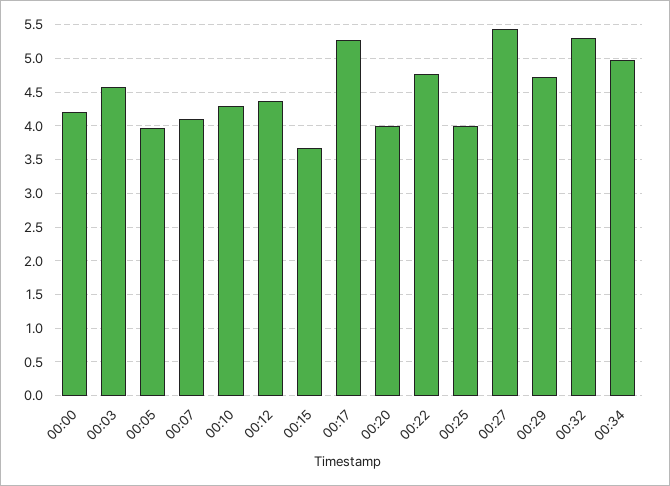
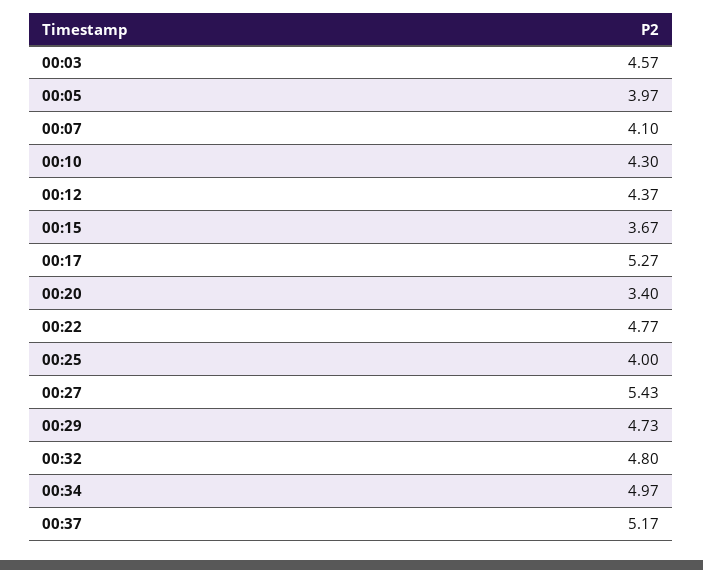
00:00: 4.2 -> none
00:20: 4 -> 3.4
00:32: 5.3 -> 4.8
00:37: none -> 5.17

